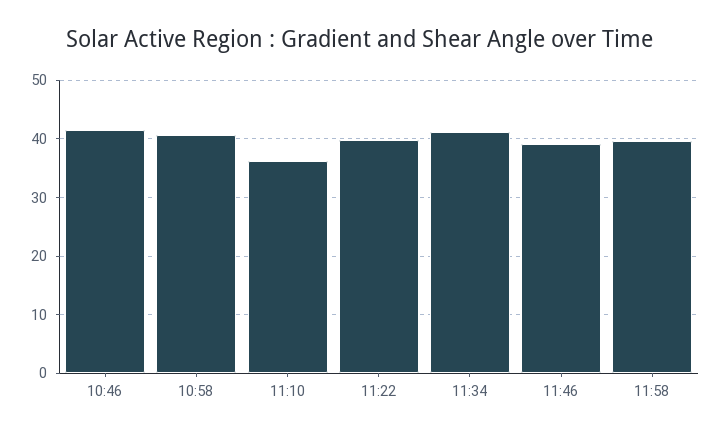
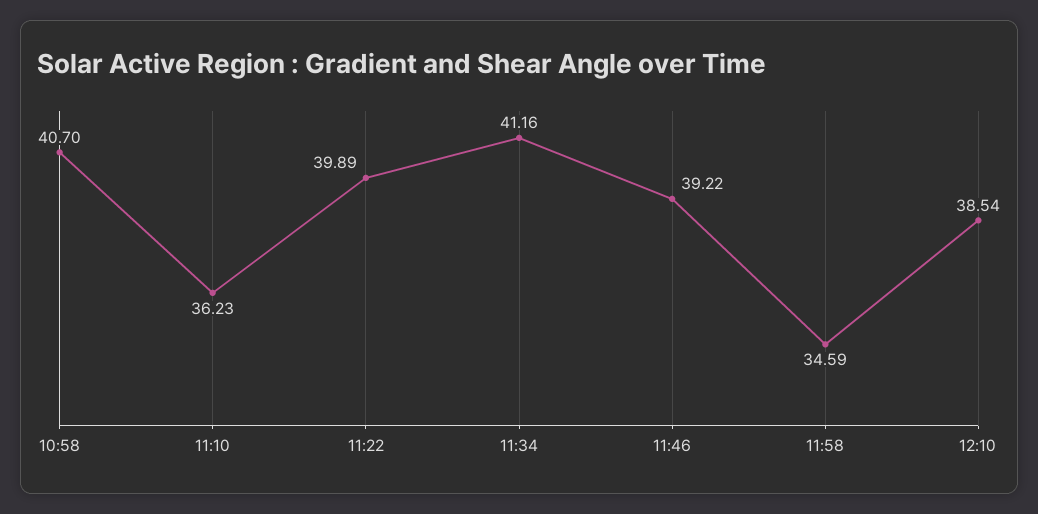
10:46: 42 -> none
11:58: 40 -> 34.59
12:10: none -> 38.54

